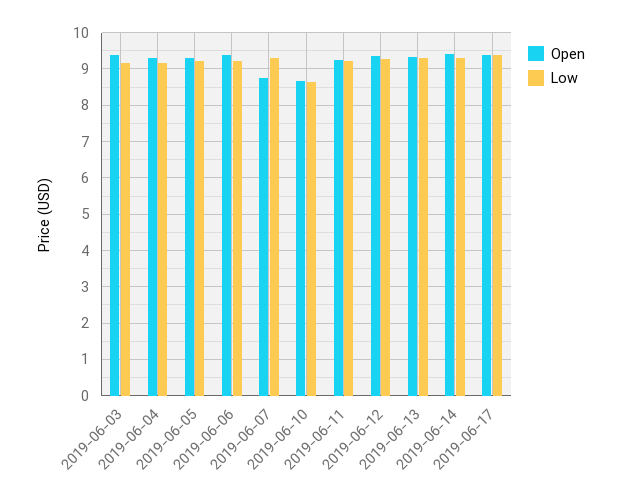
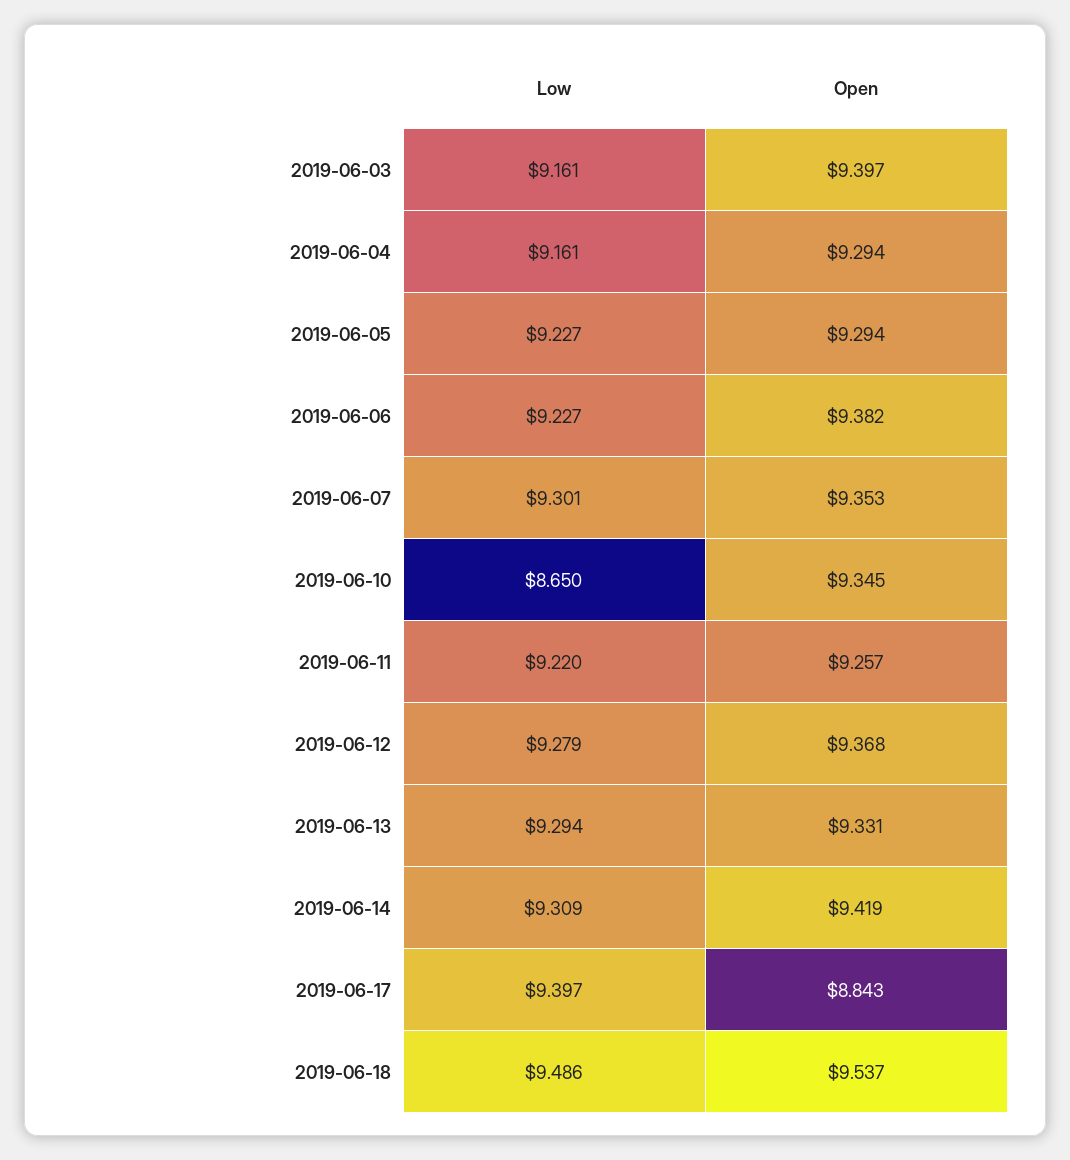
Open, 2019-06-07: 8.8 -> 9.353
Open, 2019-06-10: 8.6 -> 9.345
Open, 2019-06-17: 9.4 -> 8.843
Low, 2019-06-18: none -> 9.486
Open, 2019-06-18: none -> 9.537

